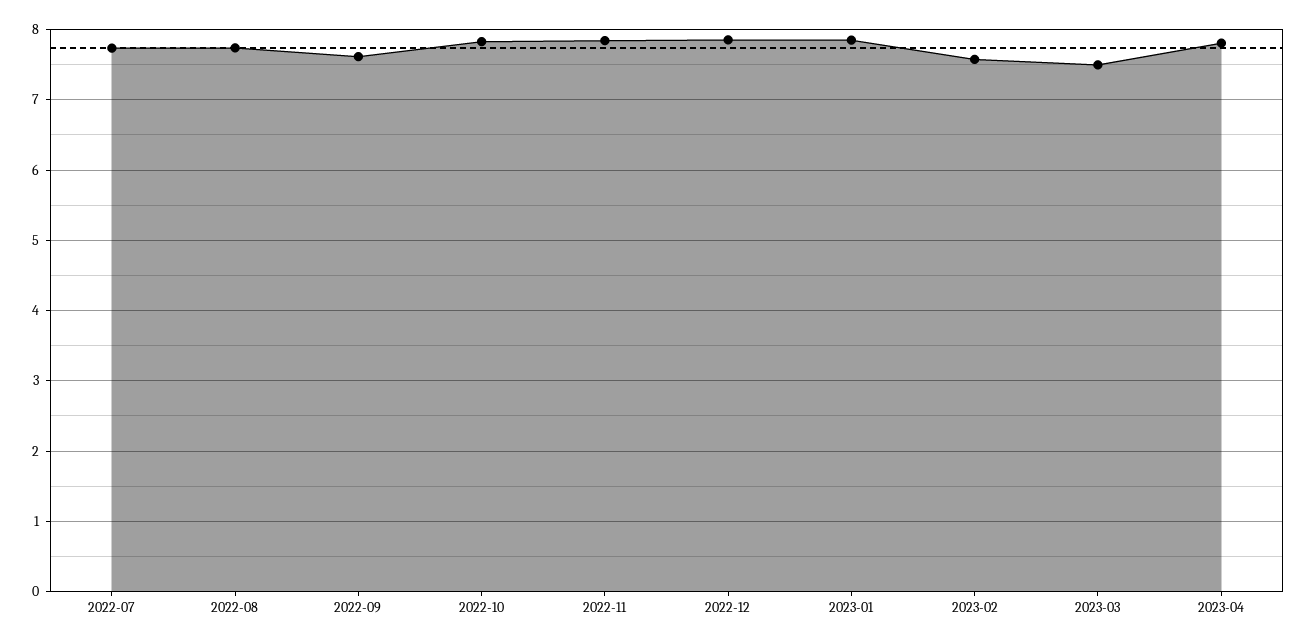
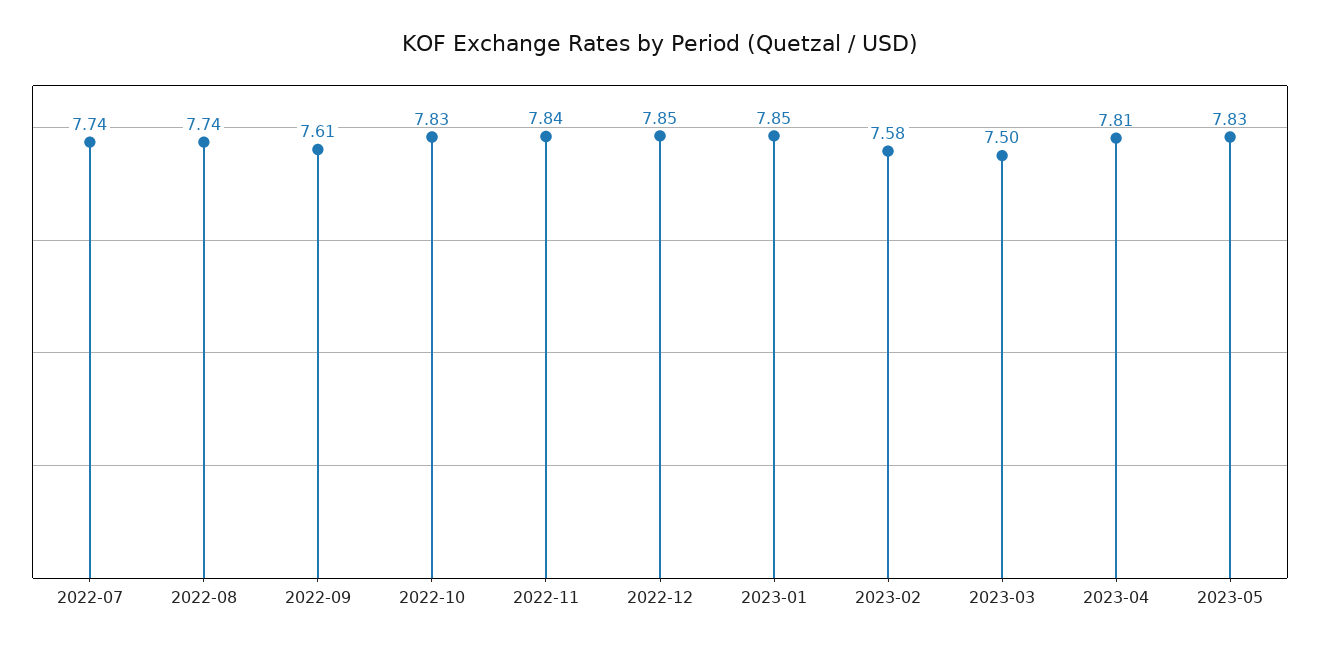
2023-05: none -> 7.83

